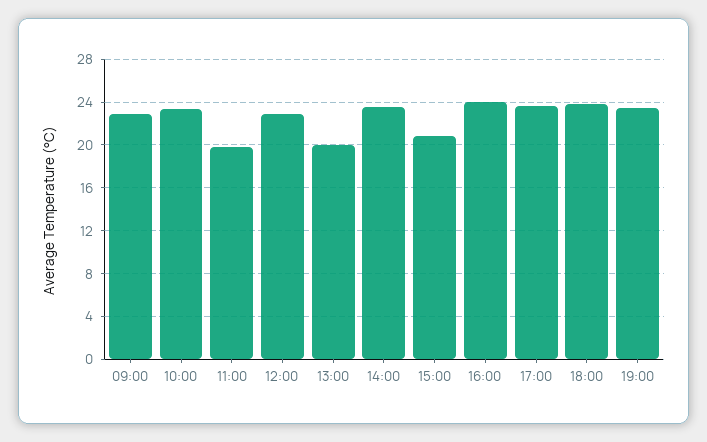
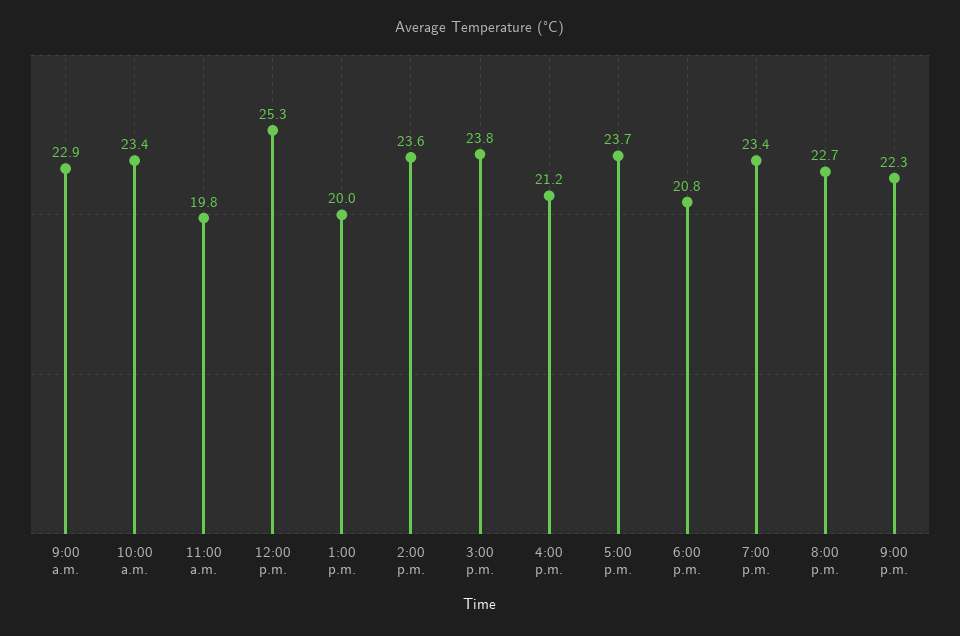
12:00: 23 -> 25.3
15:00: 21 -> 23.8
16:00: 24 -> 21.2
18:00: 24 -> 20.8
8:00 p.m.: none -> 22.7
9:00 p.m.: none -> 22.3

